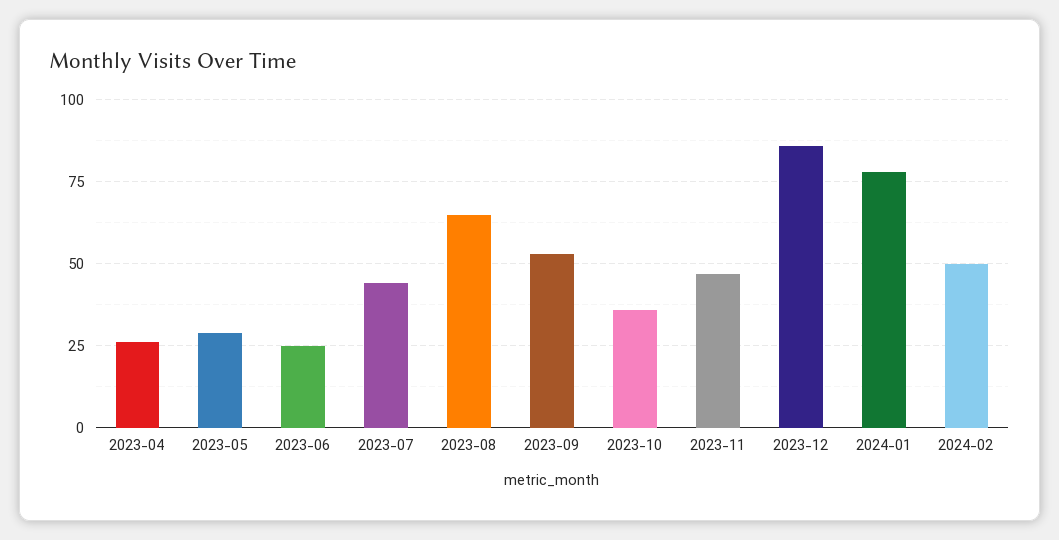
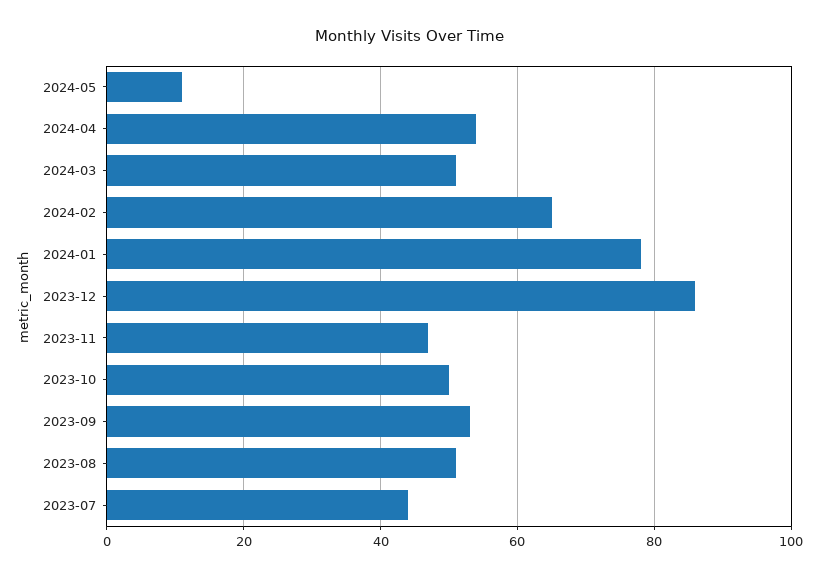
2023-04: 25 -> none
2023-05: 30 -> none
2023-06: 25 -> none
2023-08: 65 -> 50
2023-10: 35 -> 50
2024-02: 50 -> 65
2024-05: none -> 10
2024-04: none -> 55
2024-03: none -> 50

